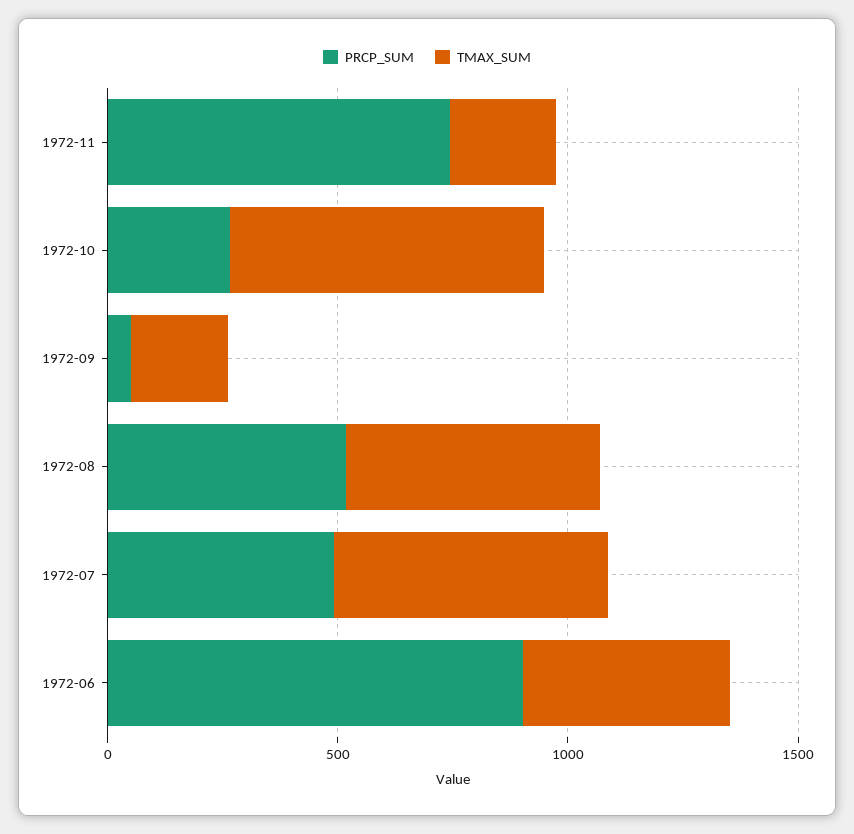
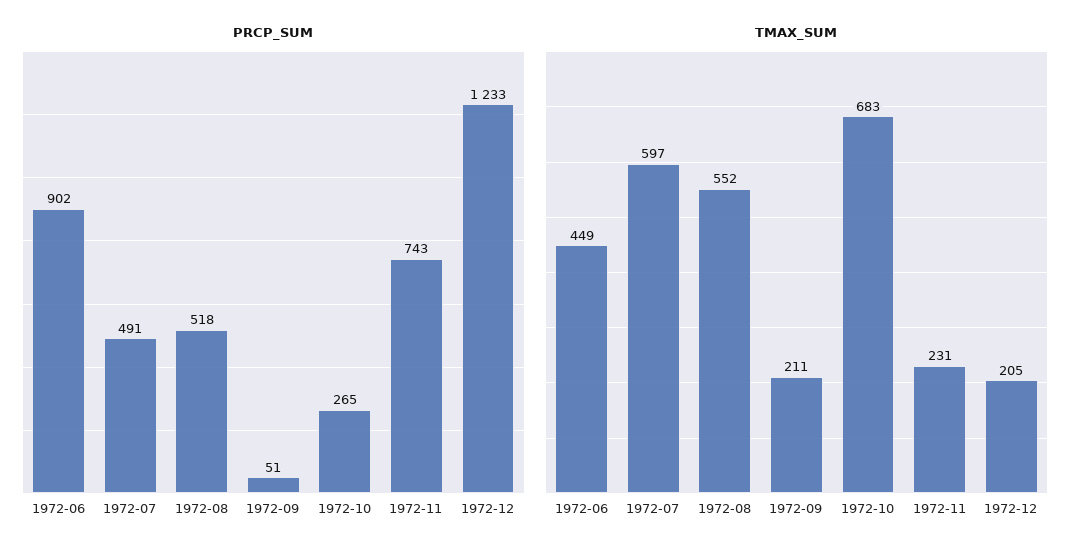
PRCP_SUM, 1972-12: none -> 1233
TMAX_SUM, 1972-12: none -> 205

